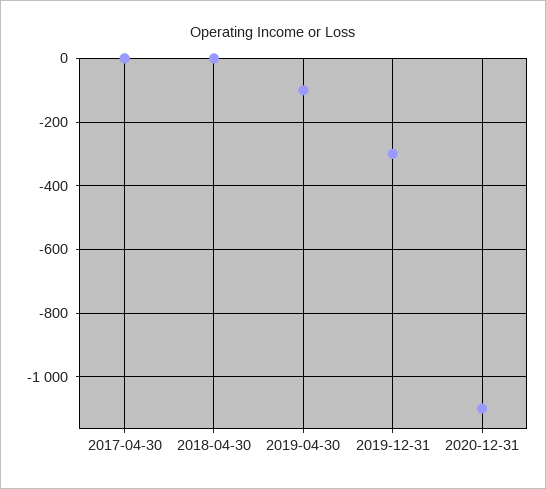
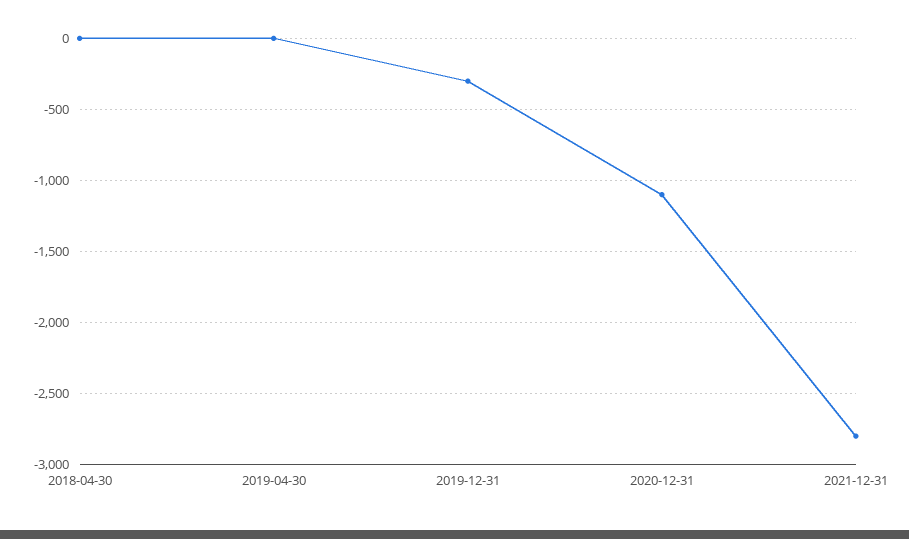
2017-04-30: 0 -> none
2019-04-30: -100 -> 0
2021-12-31: none -> -2800

